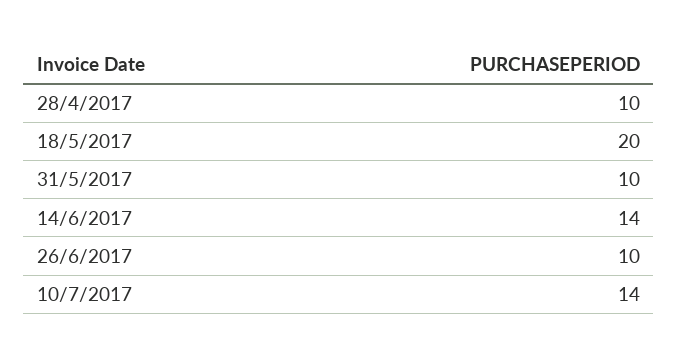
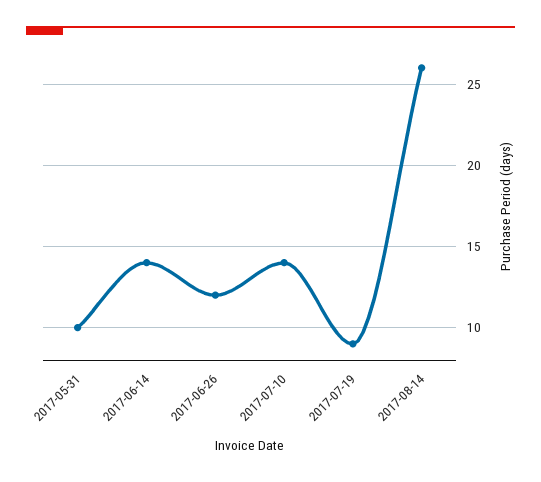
28/4/2017: 10 -> none
18/5/2017: 20 -> none
26/6/2017: 10 -> 12
2017-07-19: none -> 9
2017-08-14: none -> 26

